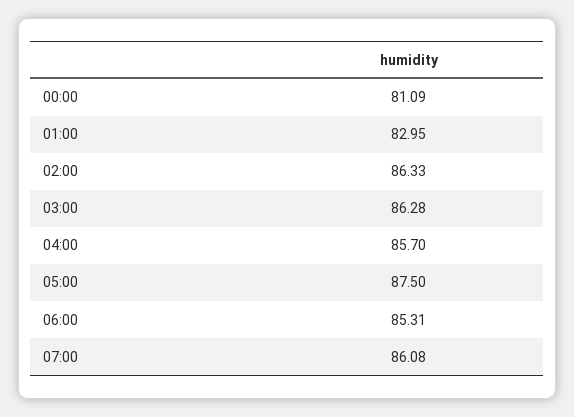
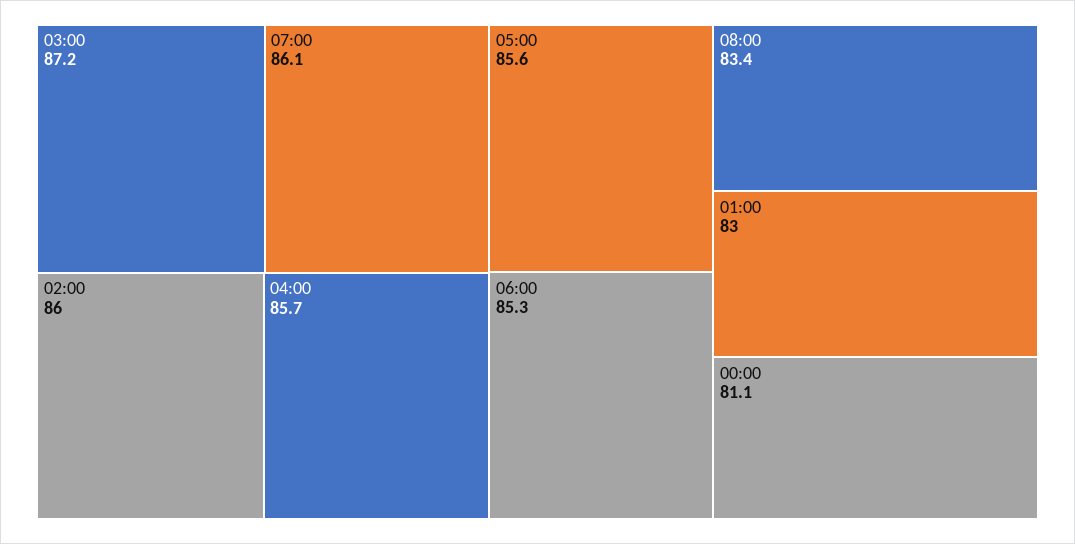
02:00: 86.33 -> 86
03:00: 86.28 -> 87.2
05:00: 87.5 -> 85.6
08:00: none -> 83.4

